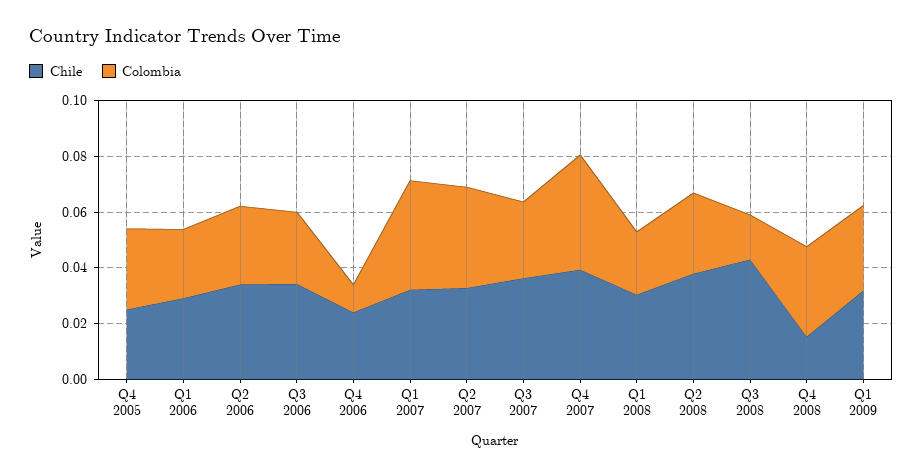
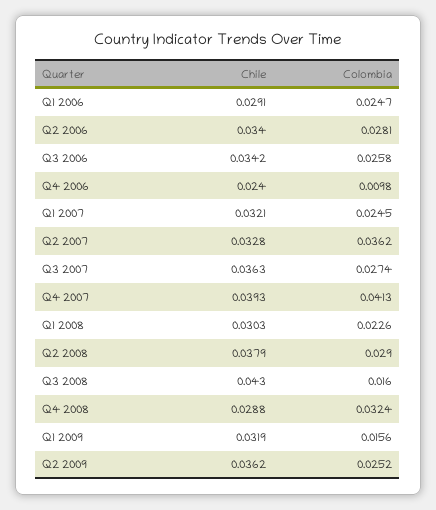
Chile, Q4 2005: 0.025 -> none
Colombia, Q4 2005: 0.03 -> none
Colombia, Q1 2007: 0.04 -> 0.0245
Chile, Q4 2008: 0.015 -> 0.0288
Colombia, Q1 2009: 0.03 -> 0.0156
Chile, Q2 2009: none -> 0.0362
Colombia, Q2 2009: none -> 0.0252

